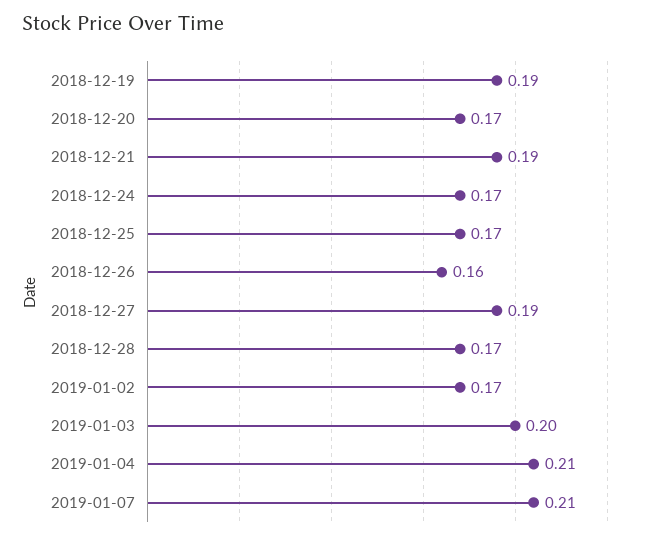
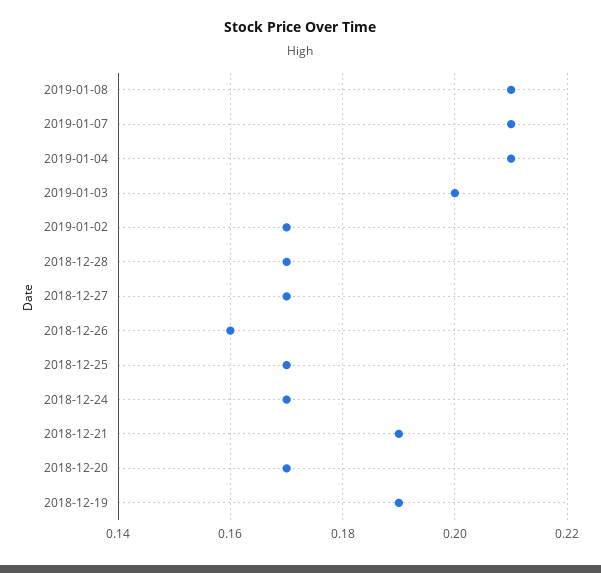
2018-12-27: 0.19 -> 0.17
2019-01-08: none -> 0.21

